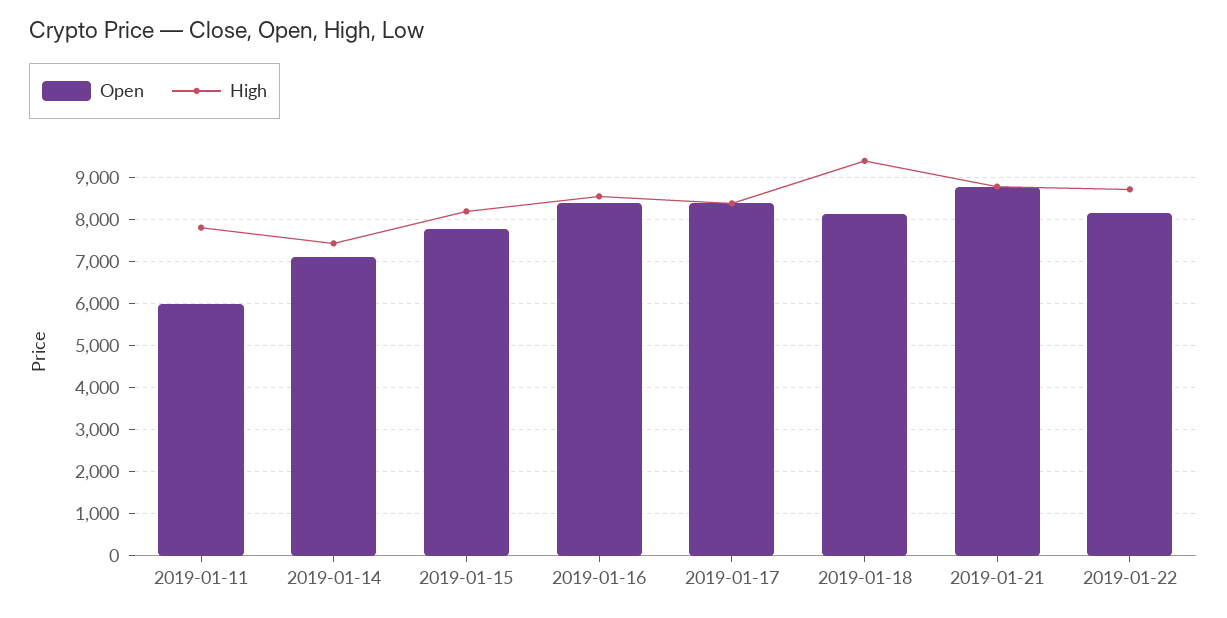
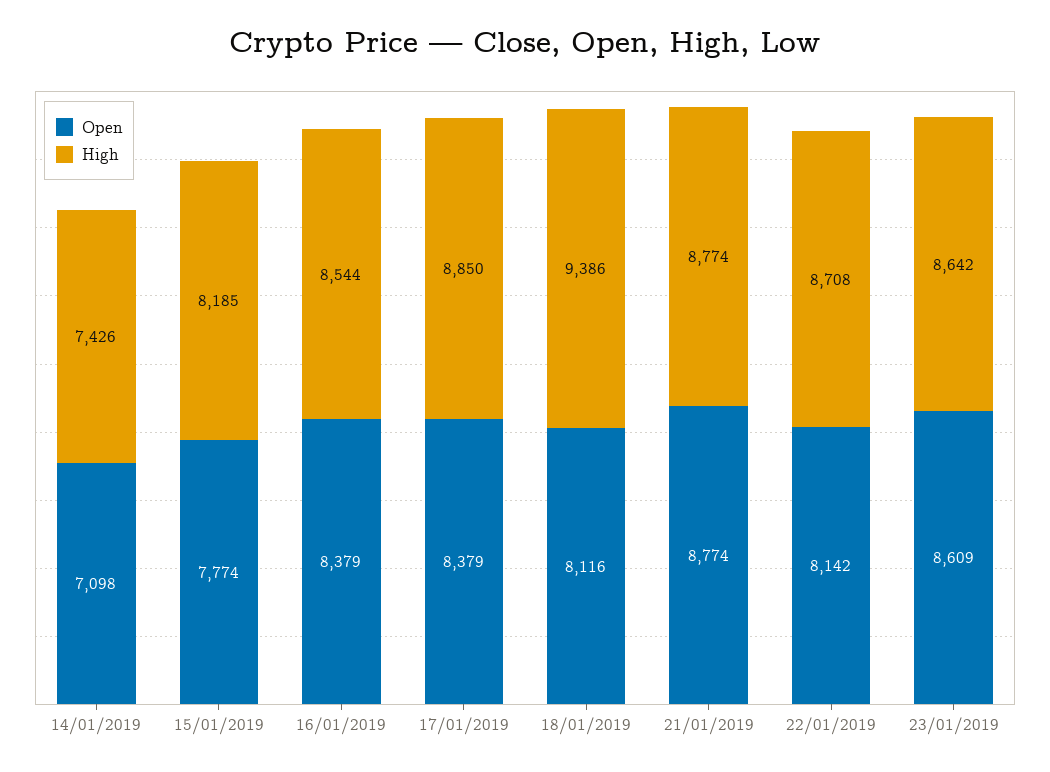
Open, 2019-01-11: 6000 -> none
High, 2019-01-11: 7800 -> none
High, 2019-01-17: 8400 -> 8850
Open, 23/01/2019: none -> 8609
High, 23/01/2019: none -> 8642

